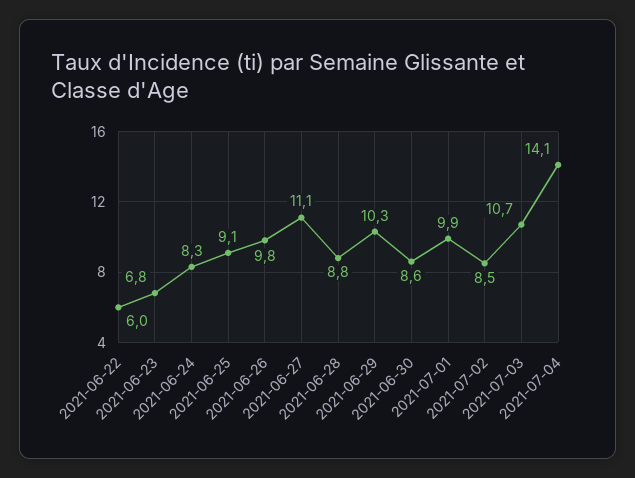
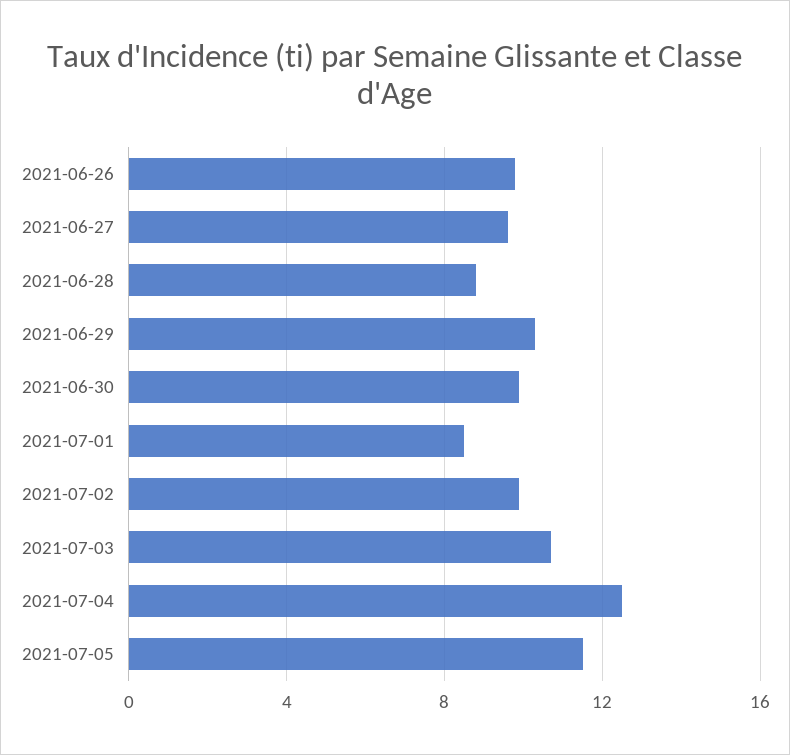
2021-06-22: 6 -> none
2021-06-23: 6.8 -> none
2021-06-24: 8.3 -> none
2021-06-25: 9.1 -> none
2021-06-27: 11.1 -> 9.5
2021-06-30: 8.6 -> 10
2021-07-01: 9.9 -> 8.5
2021-07-02: 8.5 -> 10
2021-07-04: 14.1 -> 12.5
2021-07-05: none -> 11.5

